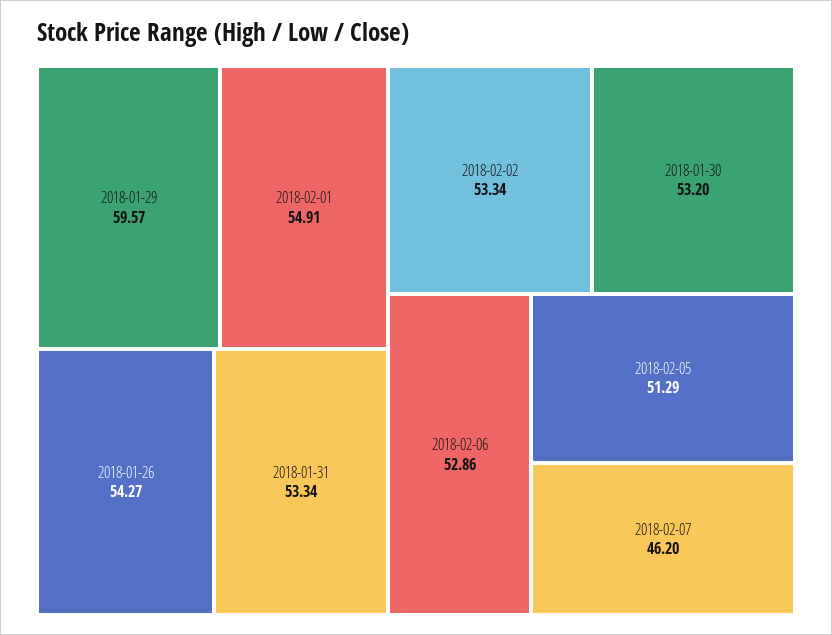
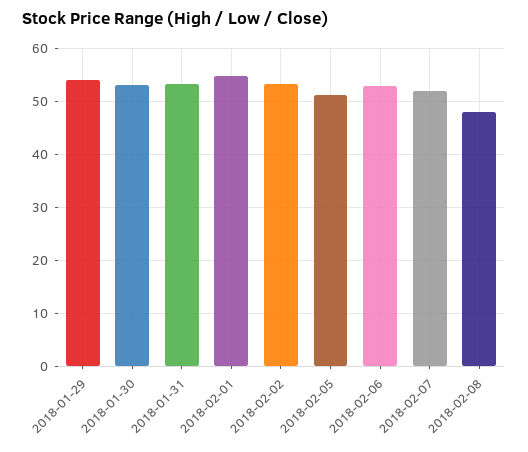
2018-01-29: 59.57 -> 54
2018-01-26: 54.27 -> none
2018-02-07: 46.2 -> 52
2018-02-08: none -> 48

